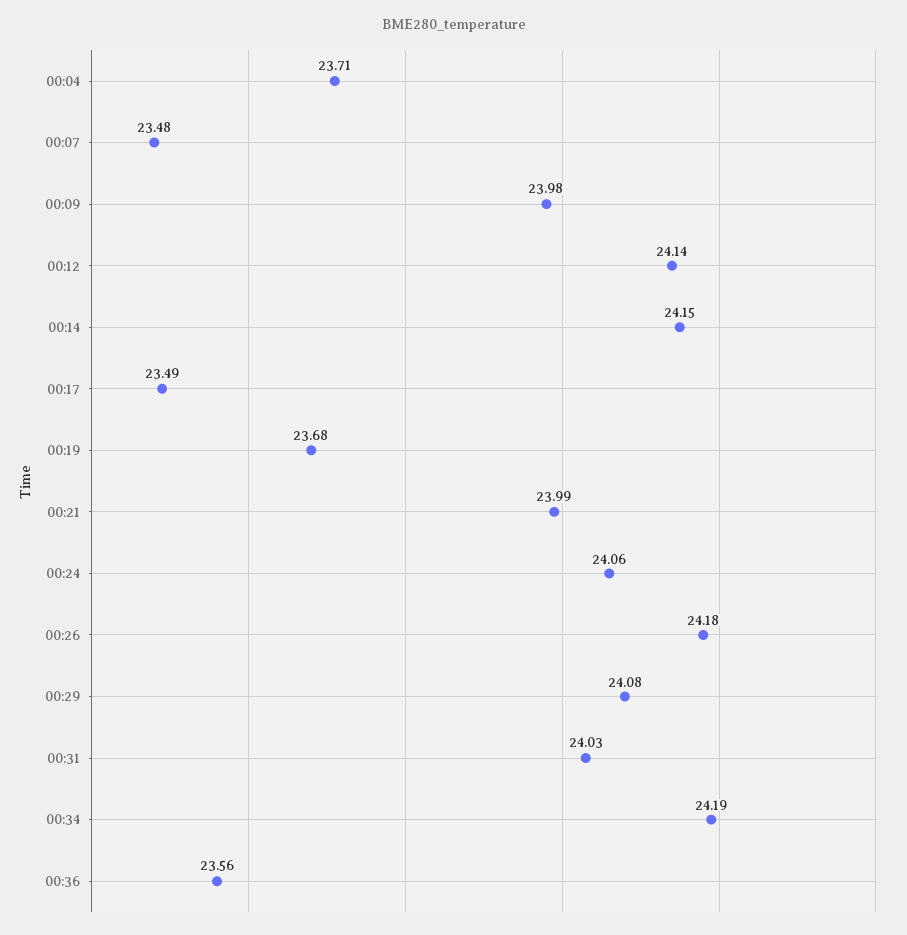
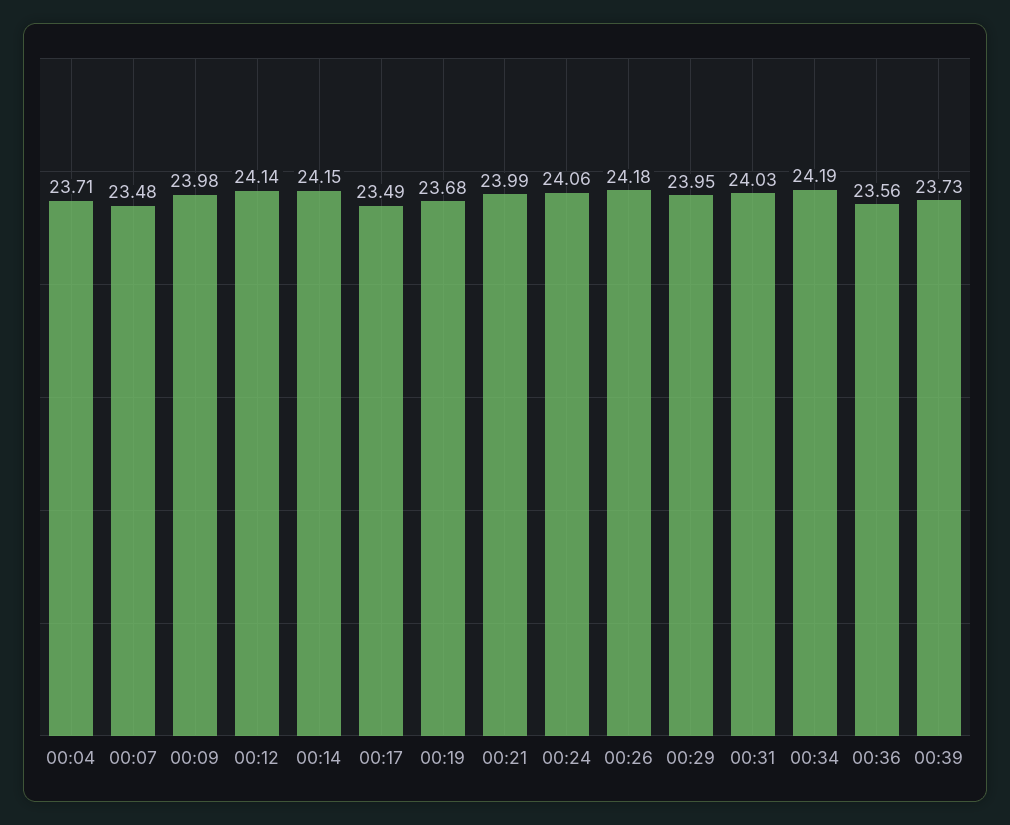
00:29: 24.08 -> 23.95
00:39: none -> 23.73

